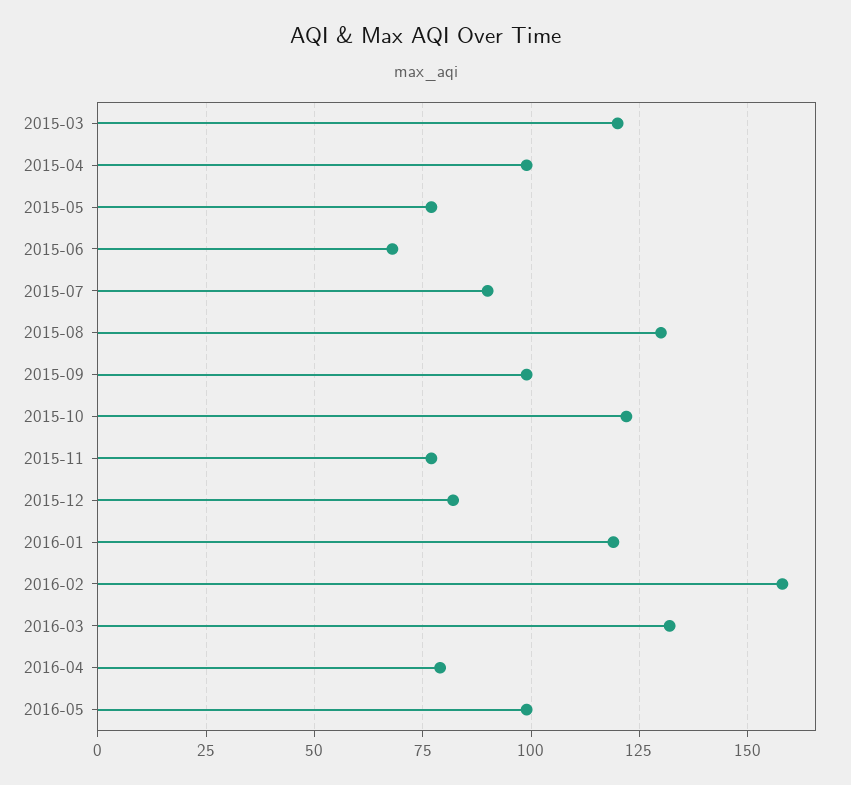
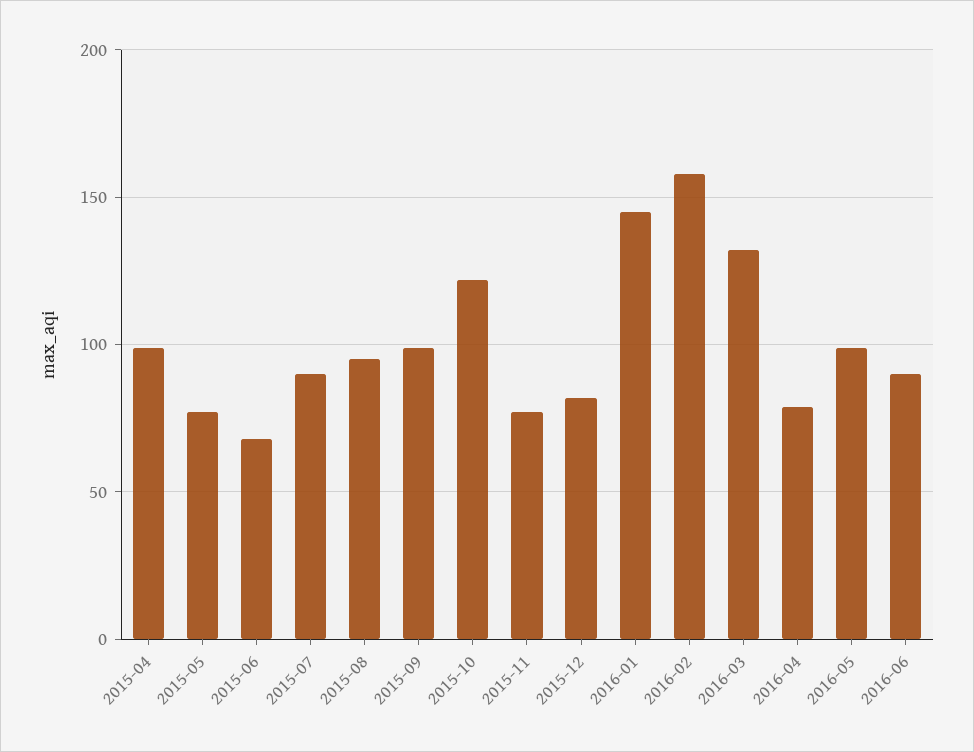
2015-03: 120 -> none
2015-08: 130 -> 95
2016-01: 120 -> 145
2016-06: none -> 90

